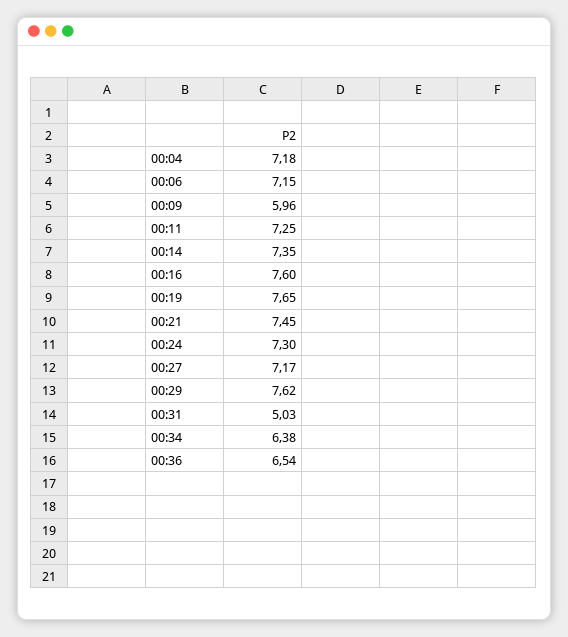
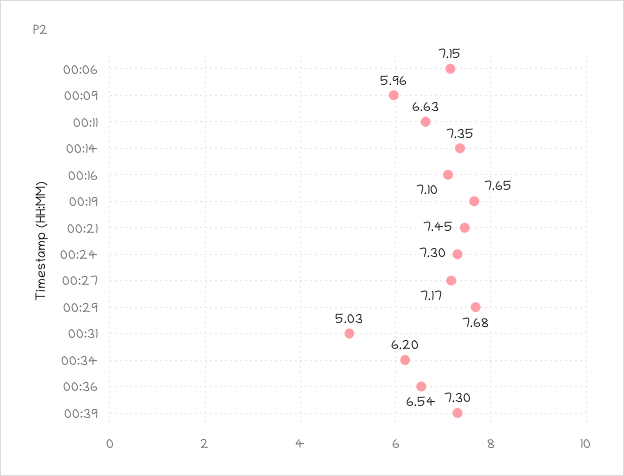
00:04: 7.18 -> none
00:11: 7.25 -> 6.63
00:16: 7.6 -> 7.1
00:29: 7.62 -> 7.68
00:34: 6.38 -> 6.2
00:39: none -> 7.3

